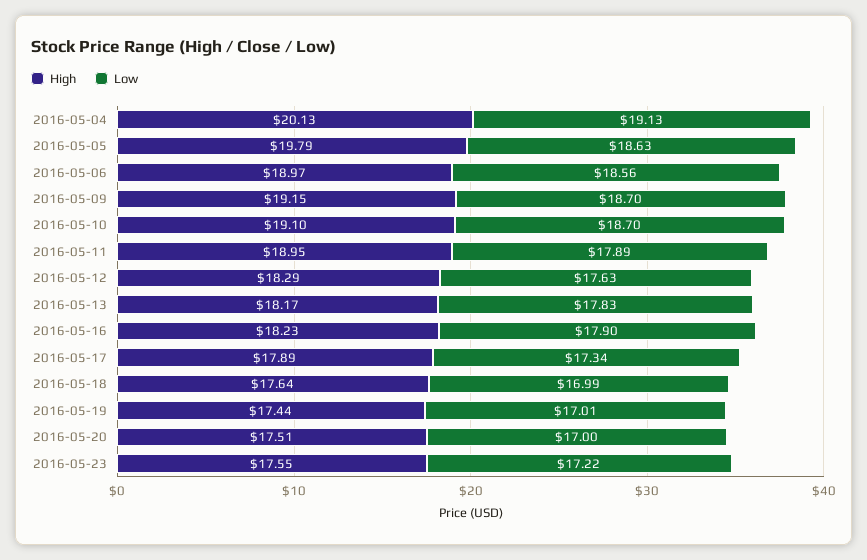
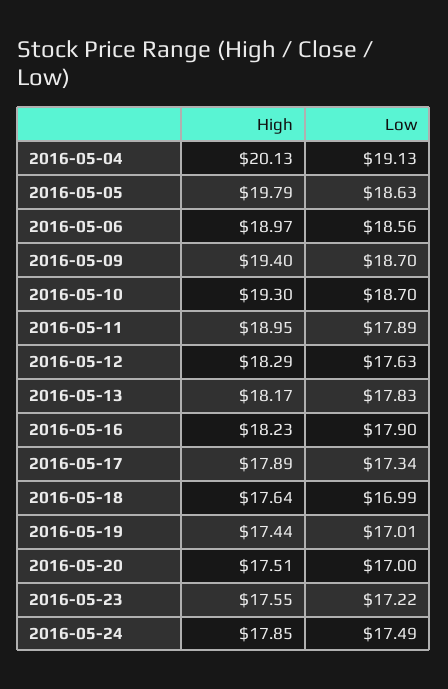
High, 2016-05-09: 19.15 -> 19.4
High, 2016-05-10: 19.1 -> 19.3
High, 2016-05-24: none -> 17.85
Low, 2016-05-24: none -> 17.49

